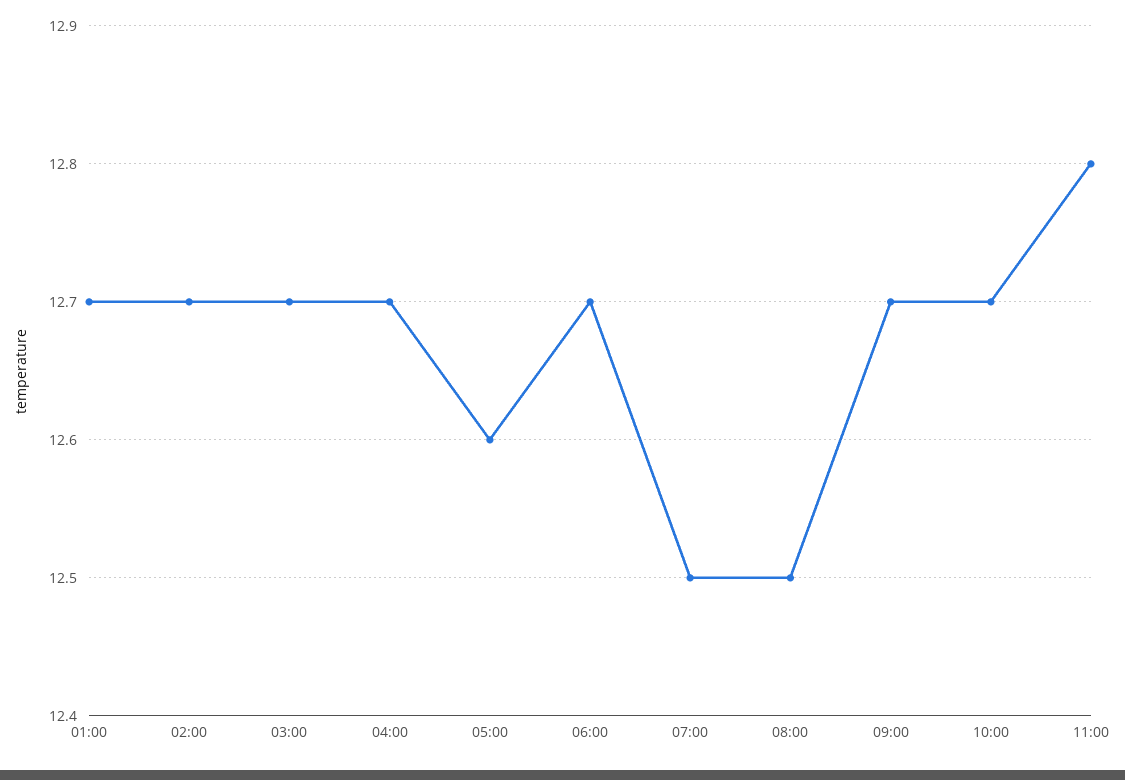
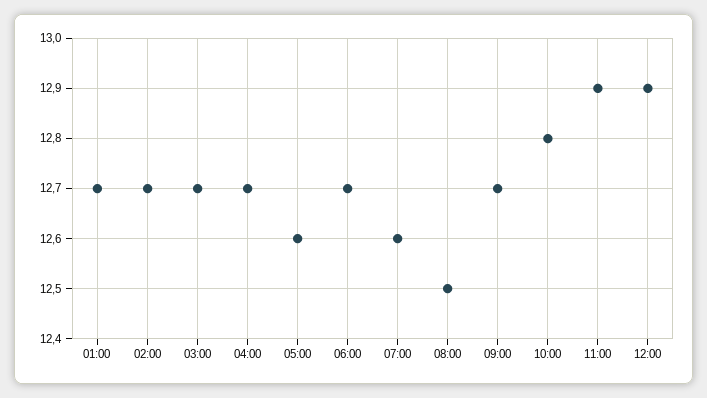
07:00: 12.5 -> 12.6
10:00: 12.7 -> 12.8
11:00: 12.8 -> 12.9
12:00: none -> 12.9

